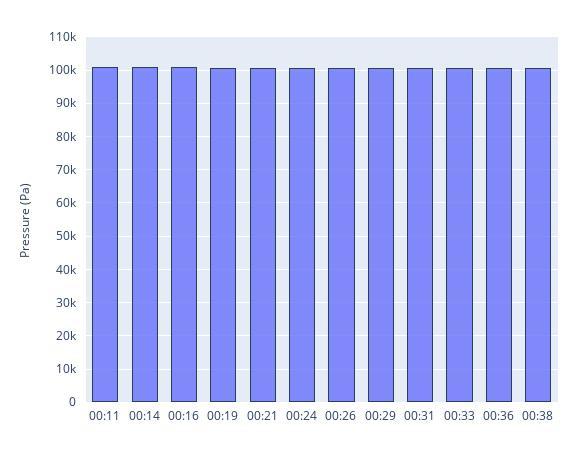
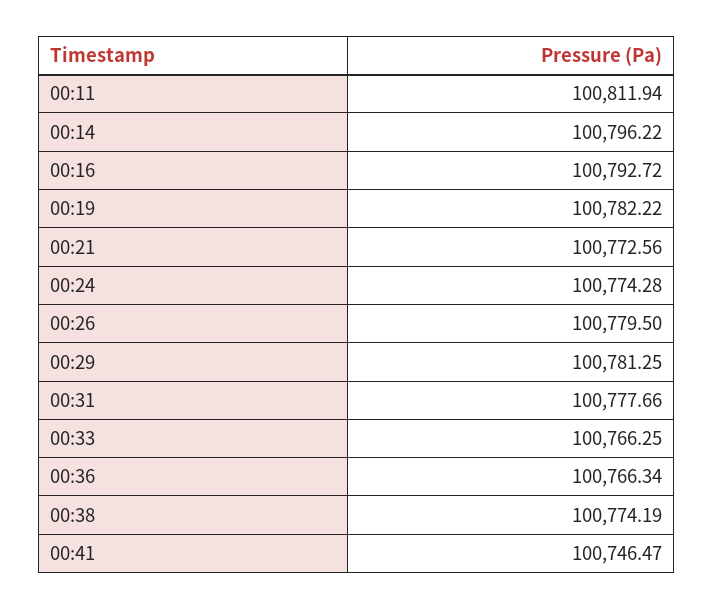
00:41: none -> 100746.47

